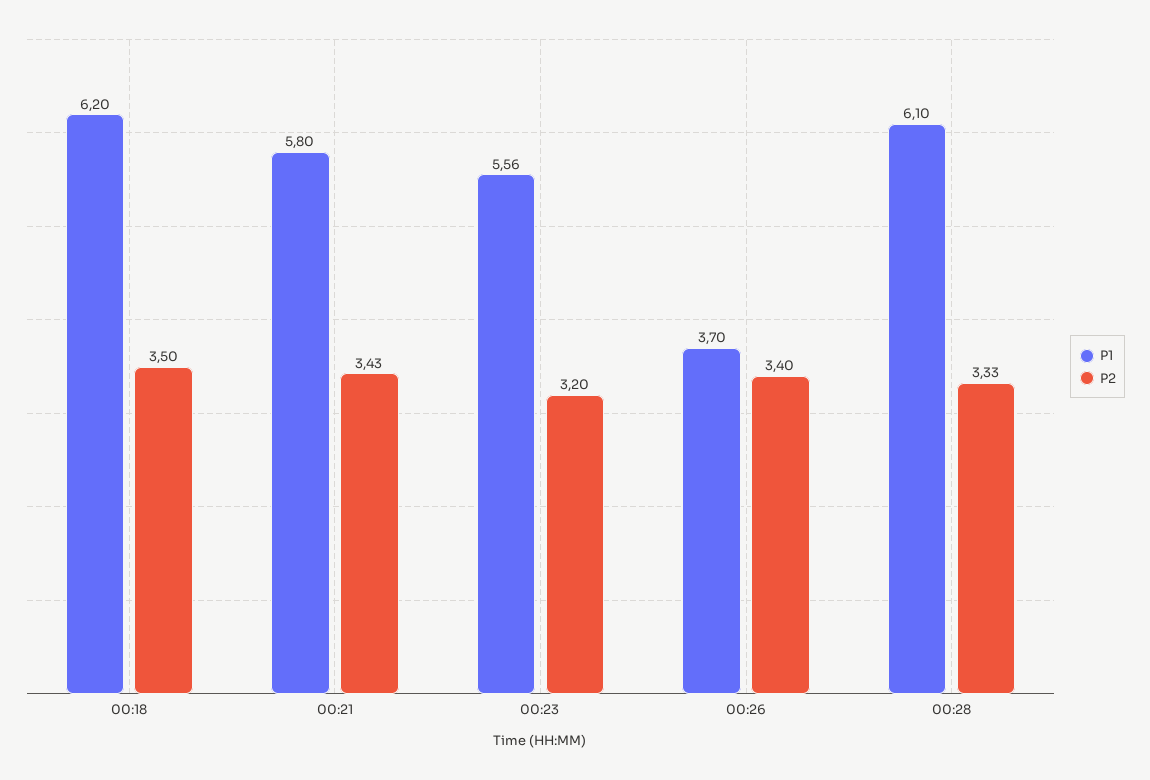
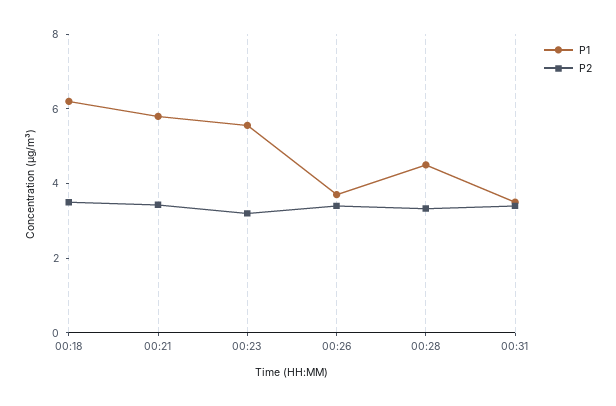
P1, 00:28: 6.1 -> 4.5
P1, 00:31: none -> 3.5
P2, 00:31: none -> 3.5

